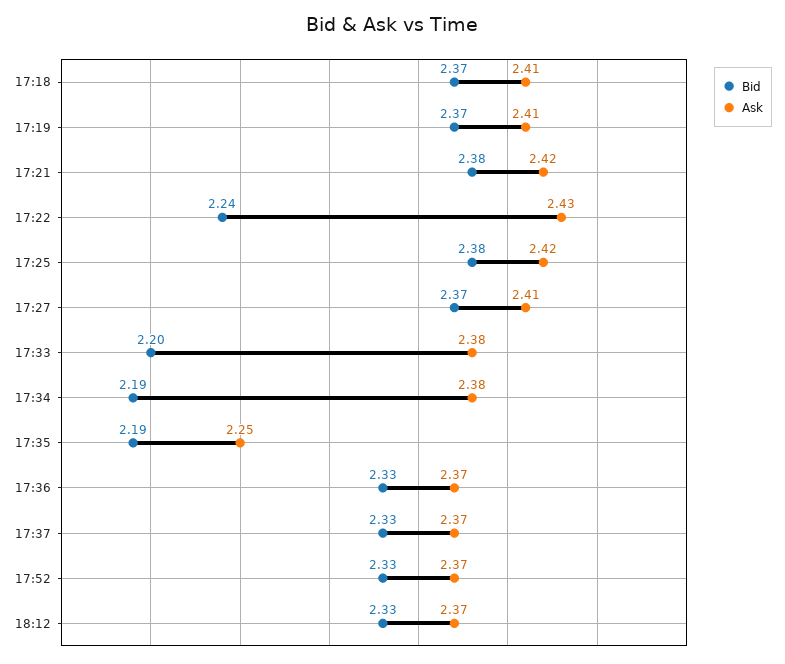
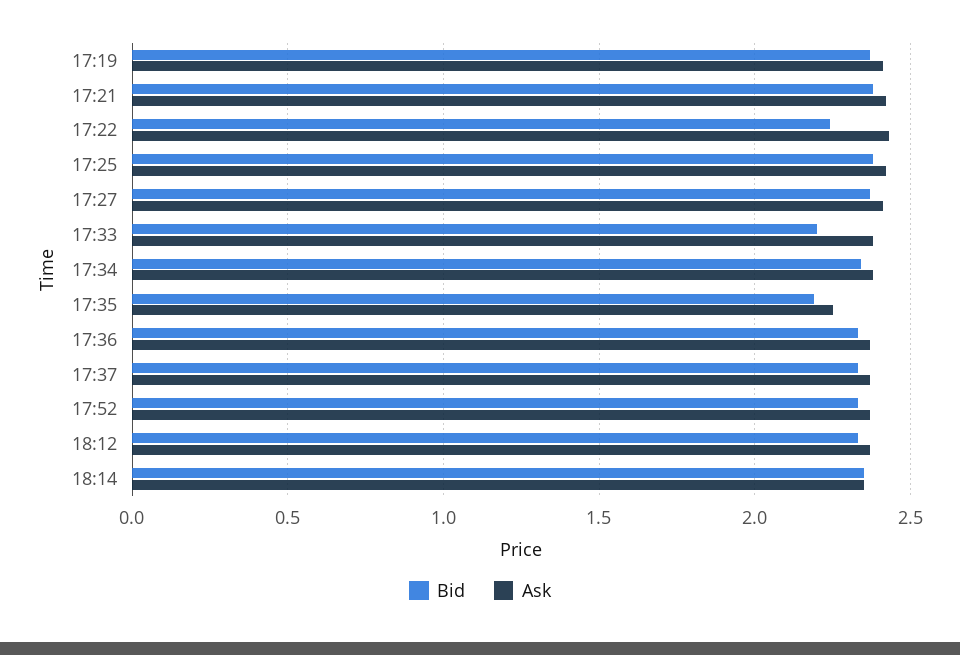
Bid, 17:18: 2.37 -> none
Ask, 17:18: 2.41 -> none
Bid, 17:34: 2.19 -> 2.35
Bid, 18:14: none -> 2.35
Ask, 18:14: none -> 2.35

